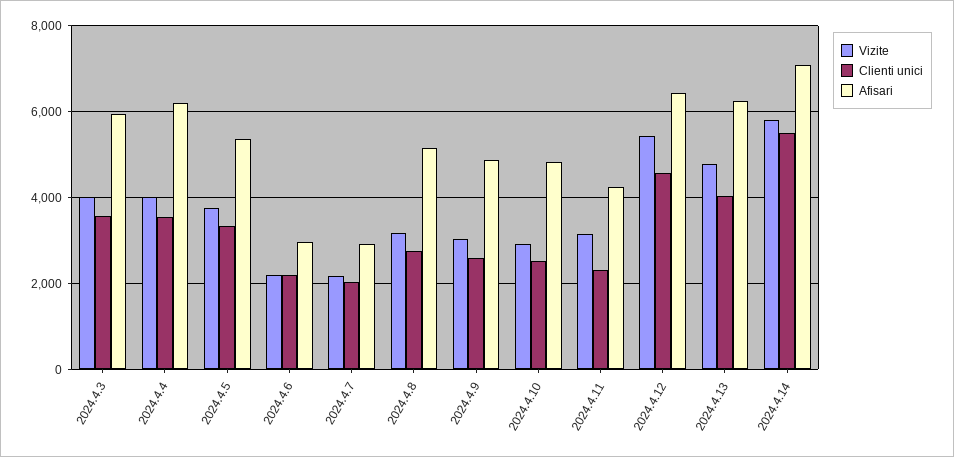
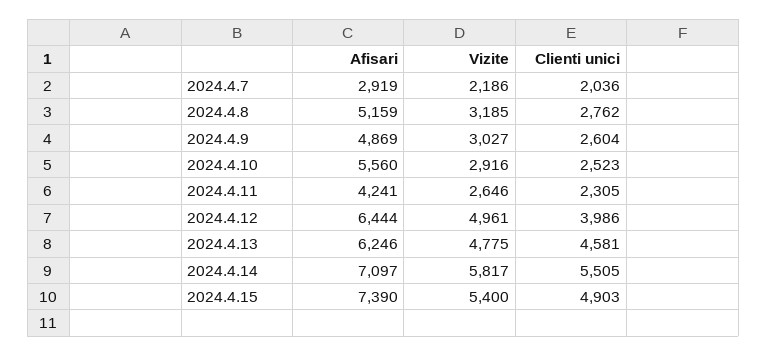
Vizite, 2024.4.3: 4000 -> none
Clienti unici, 2024.4.3: 3600 -> none
Afisari, 2024.4.3: 6000 -> none
Vizite, 2024.4.4: 4000 -> none
Clienti unici, 2024.4.4: 3600 -> none
Afisari, 2024.4.4: 6200 -> none
Vizite, 2024.4.5: 3800 -> none
Clienti unici, 2024.4.5: 3400 -> none
Afisari, 2024.4.5: 5400 -> none
Vizite, 2024.4.6: 2200 -> none
Clienti unici, 2024.4.6: 2200 -> none
Afisari, 2024.4.6: 3000 -> none
Afisari, 2024.4.10: 4800 -> 5560
Vizite, 2024.4.11: 3200 -> 2646
Vizite, 2024.4.12: 5400 -> 4961
Clienti unici, 2024.4.12: 4600 -> 3986
Clienti unici, 2024.4.13: 4000 -> 4581
Afisari, 2024.4.15: none -> 7390
Vizite, 2024.4.15: none -> 5400
Clienti unici, 2024.4.15: none -> 4903

